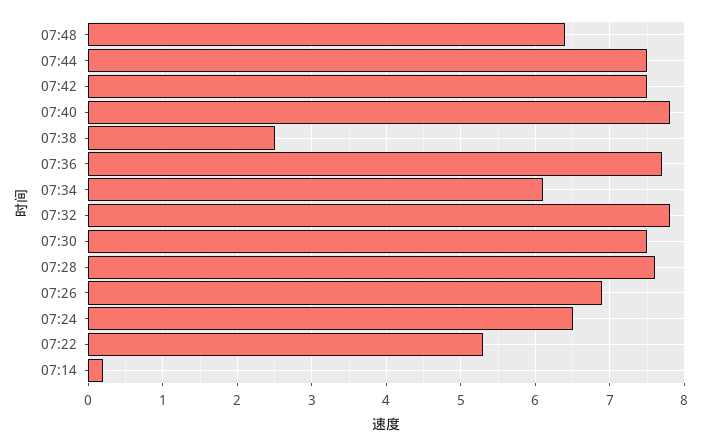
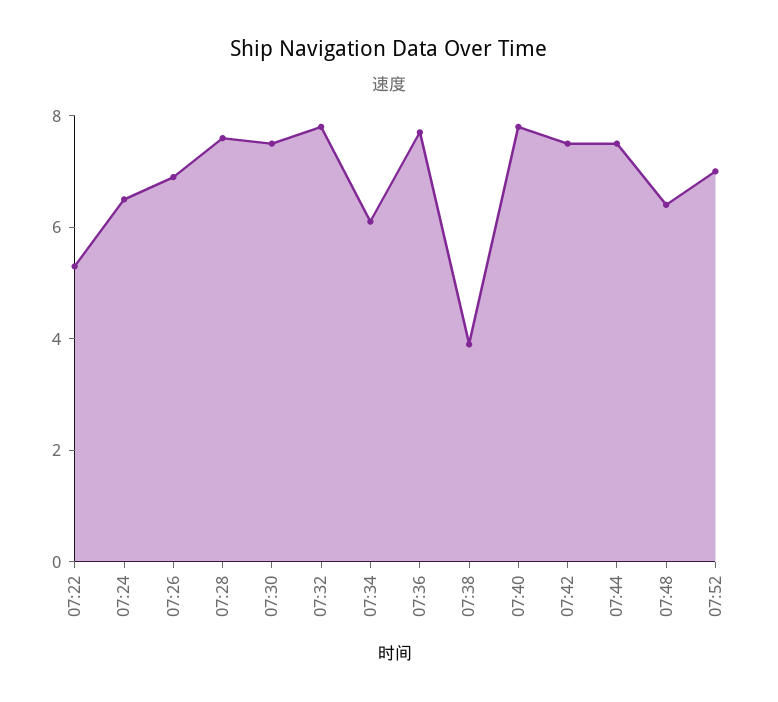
07:38: 2.5 -> 4
07:14: 0.2 -> none
07:52: none -> 7

